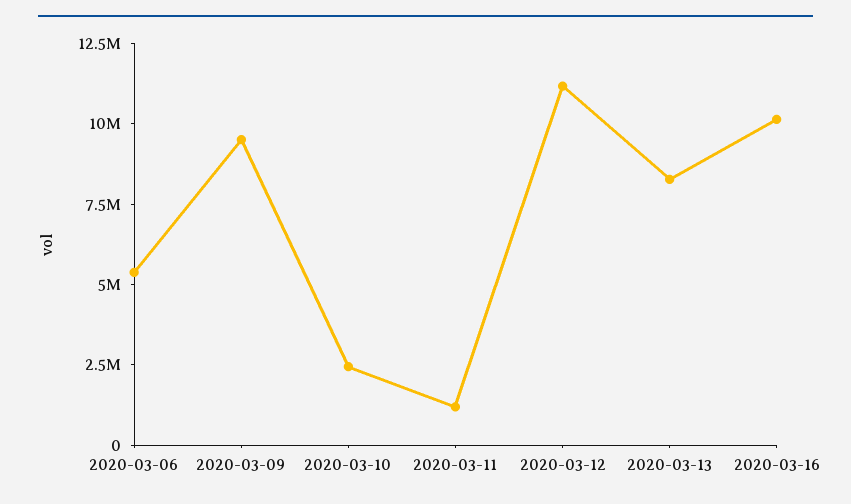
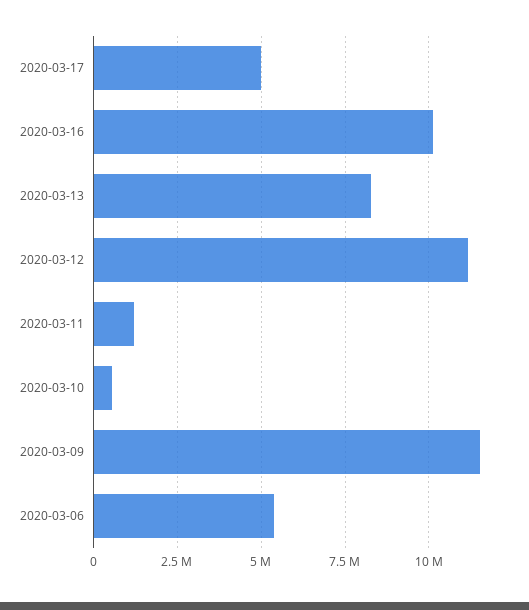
2020-03-09: 9500000 -> 11500000
2020-03-10: 2500000 -> 500000
2020-03-17: none -> 5000000

